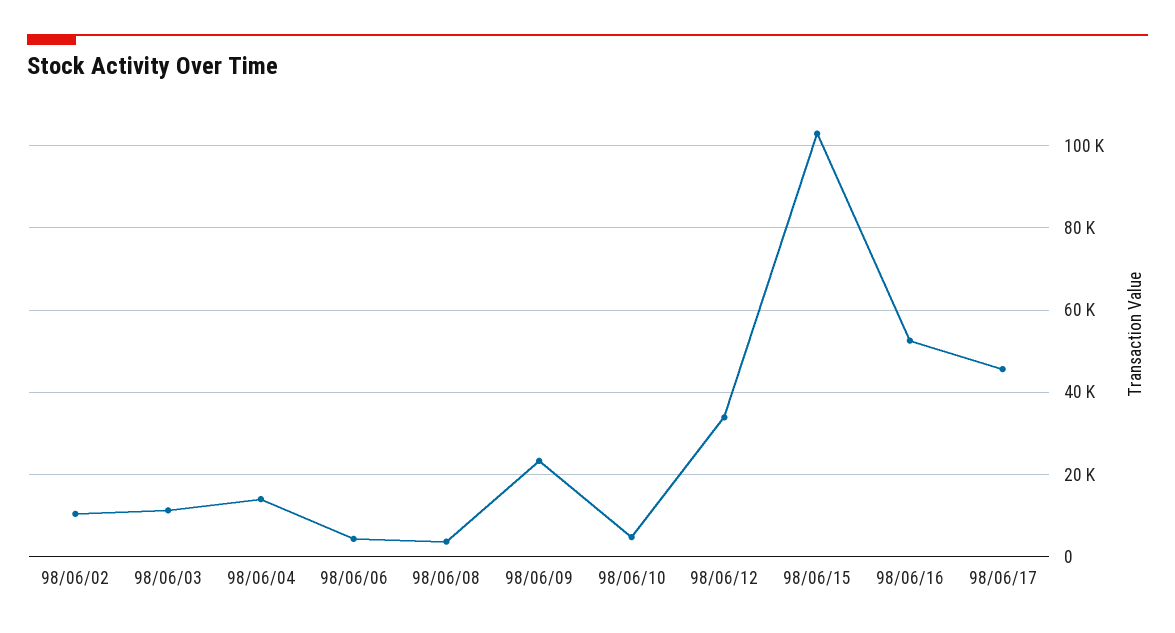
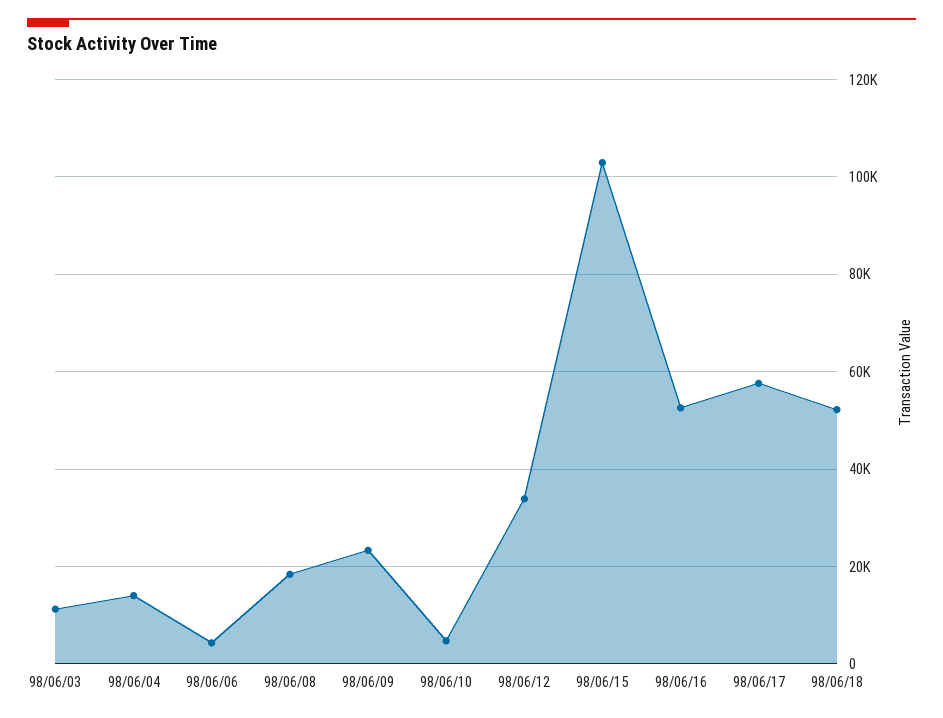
98/06/02: 10000 -> none
98/06/08: 4000 -> 18000
98/06/17: 46000 -> 58000
98/06/18: none -> 52000

